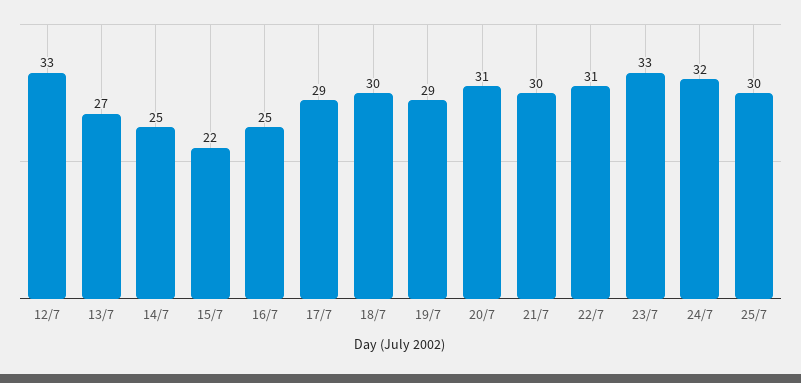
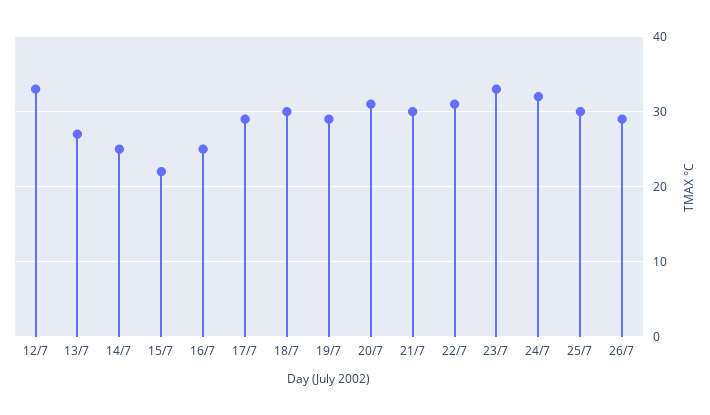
26/7: none -> 29

